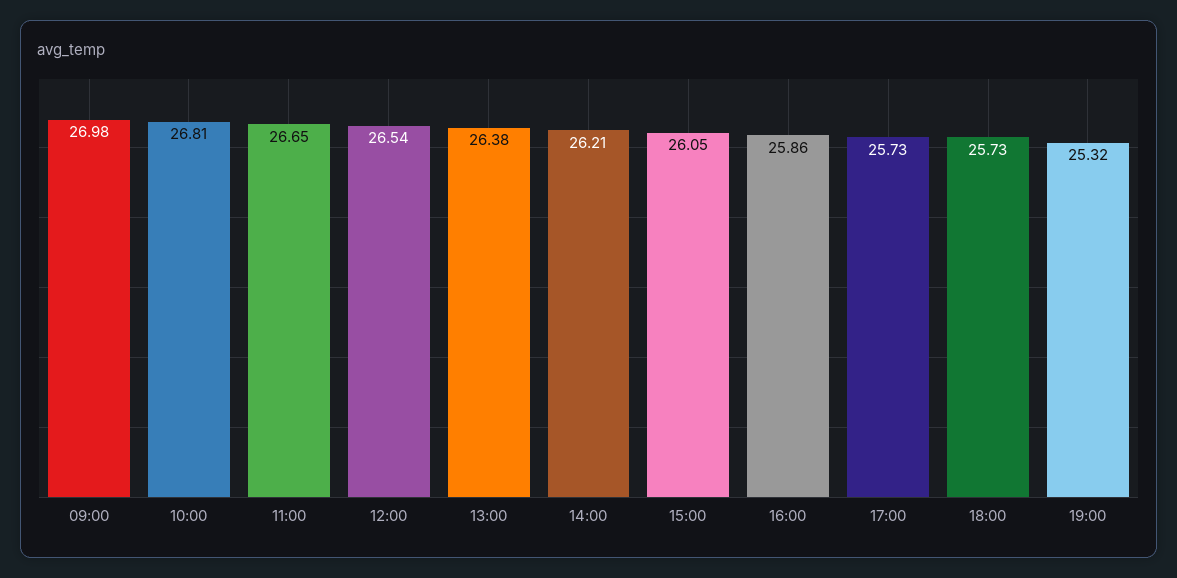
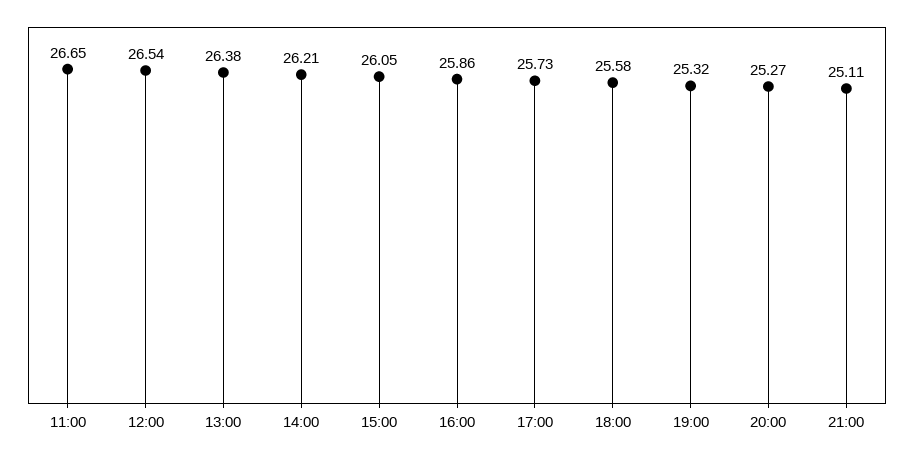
09:00: 26.98 -> none
10:00: 26.81 -> none
18:00: 25.73 -> 25.58
20:00: none -> 25.27
21:00: none -> 25.11

